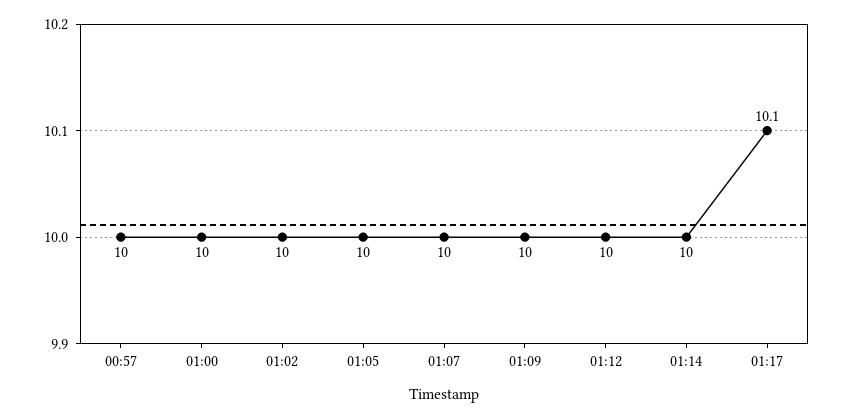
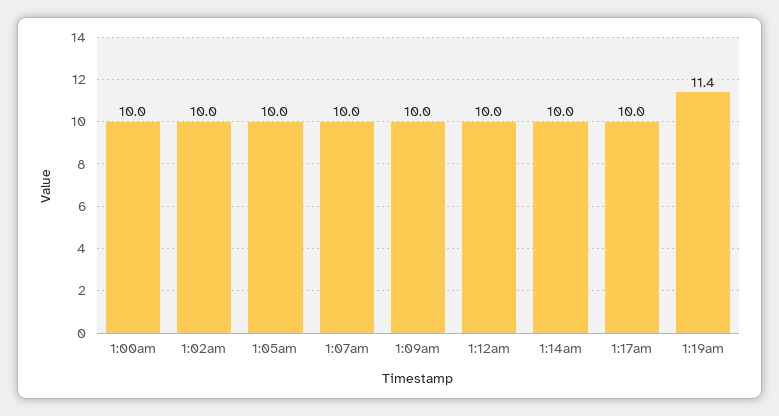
00:57: 10 -> none
01:17: 10.1 -> 10
1:19am: none -> 11.4

